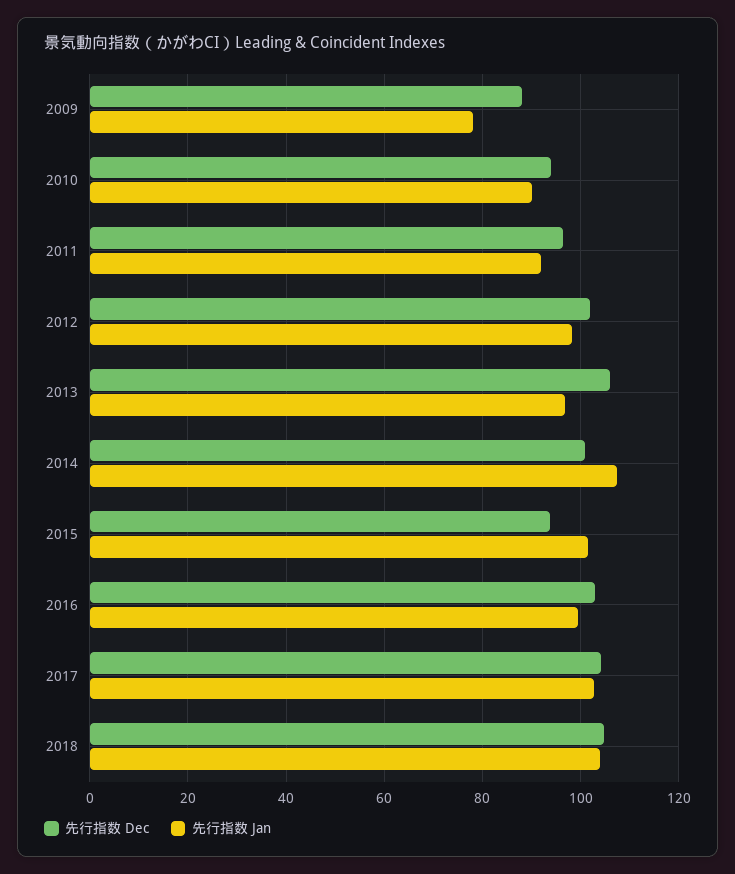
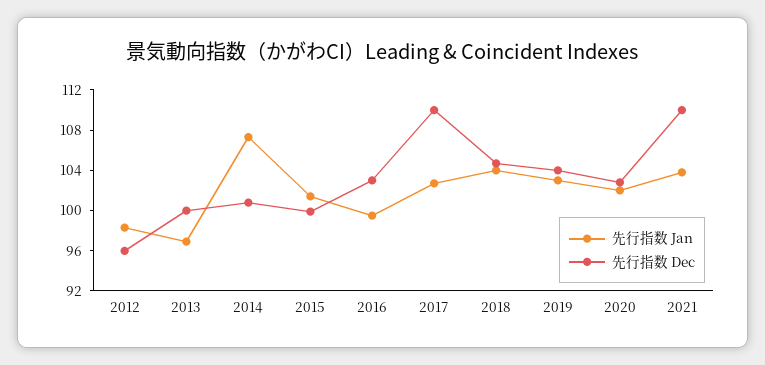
先行指数 Dec, 2009: 88 -> none
先行指数 Jan, 2009: 78 -> none
先行指数 Dec, 2010: 94 -> none
先行指数 Jan, 2010: 90 -> none
先行指数 Dec, 2011: 96 -> none
先行指数 Jan, 2011: 92 -> none
先行指数 Dec, 2012: 102 -> 96
先行指数 Dec, 2013: 106 -> 100
先行指数 Dec, 2015: 94 -> 100
先行指数 Dec, 2017: 104 -> 110
先行指数 Jan, 2019: none -> 103
先行指数 Dec, 2019: none -> 104
先行指数 Jan, 2020: none -> 102
先行指数 Dec, 2020: none -> 103
先行指数 Jan, 2021: none -> 104
先行指数 Dec, 2021: none -> 110

